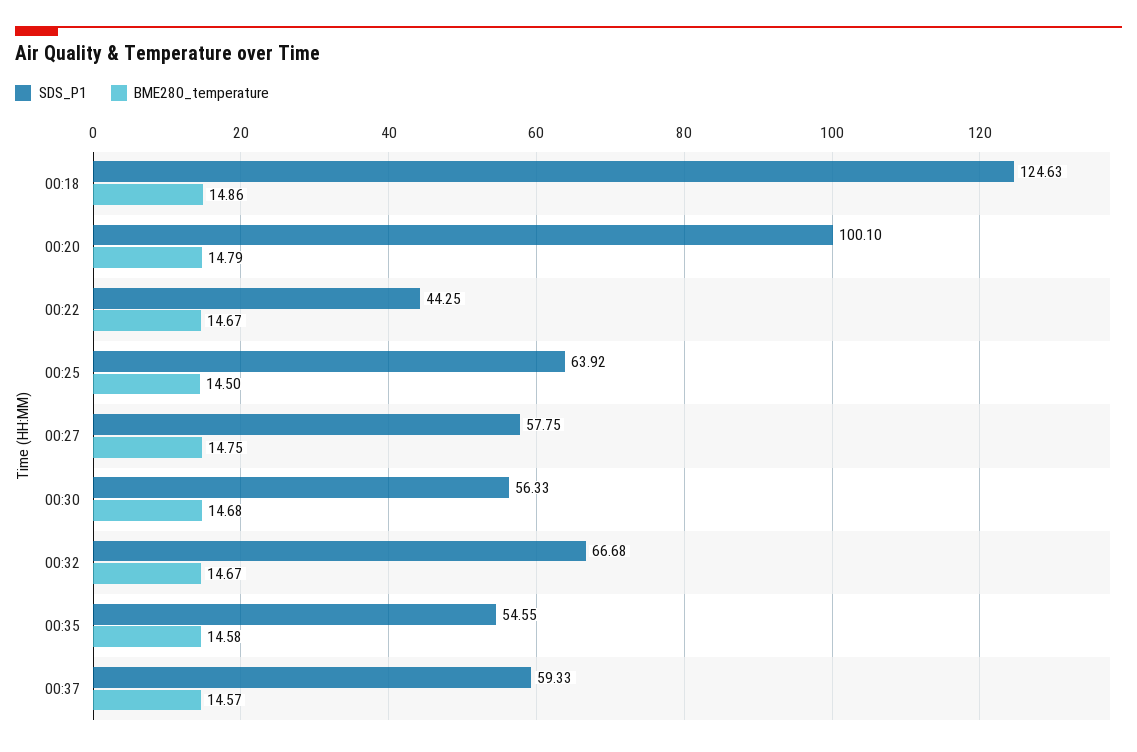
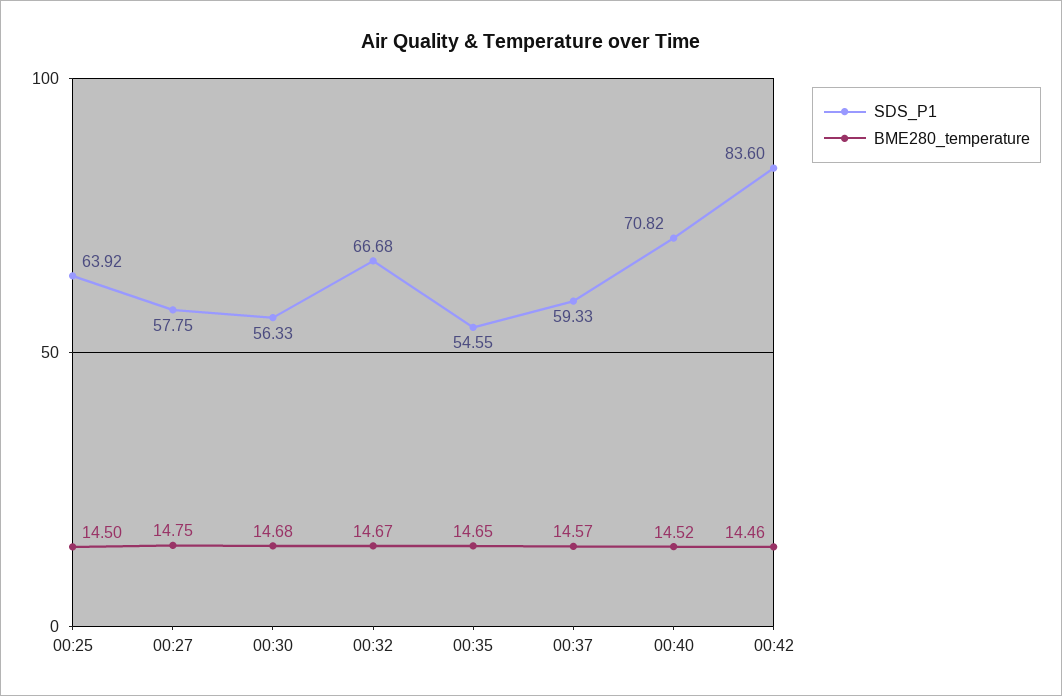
SDS_P1, 00:18: 124.63 -> none
BME280_temperature, 00:18: 14.86 -> none
SDS_P1, 00:20: 100.1 -> none
BME280_temperature, 00:20: 14.79 -> none
SDS_P1, 00:22: 44.25 -> none
BME280_temperature, 00:22: 14.67 -> none
BME280_temperature, 00:35: 14.58 -> 14.65
SDS_P1, 00:40: none -> 70.82
BME280_temperature, 00:40: none -> 14.52
SDS_P1, 00:42: none -> 83.6
BME280_temperature, 00:42: none -> 14.46

